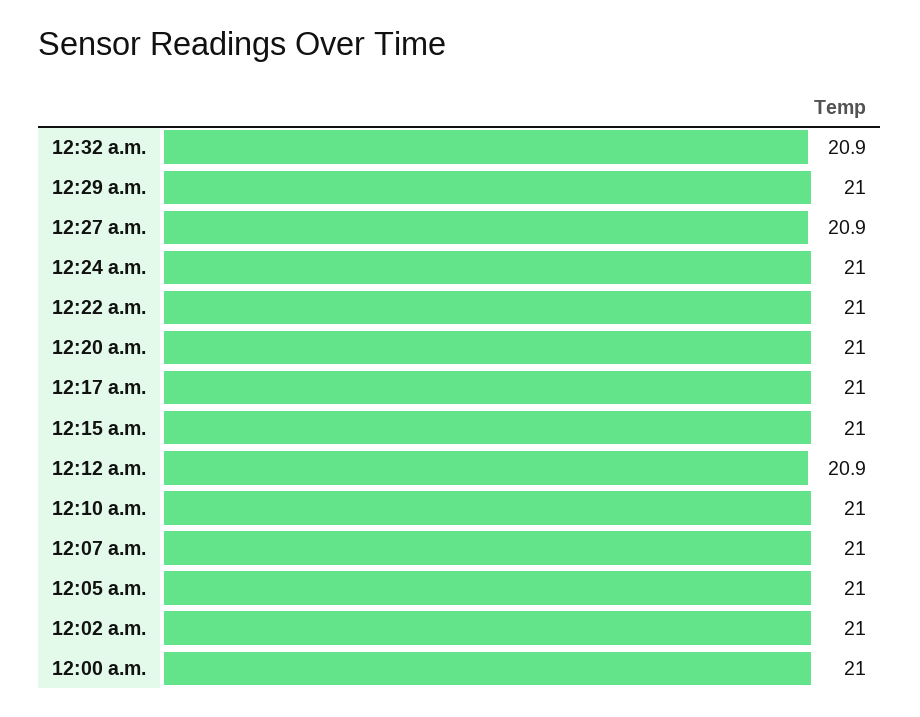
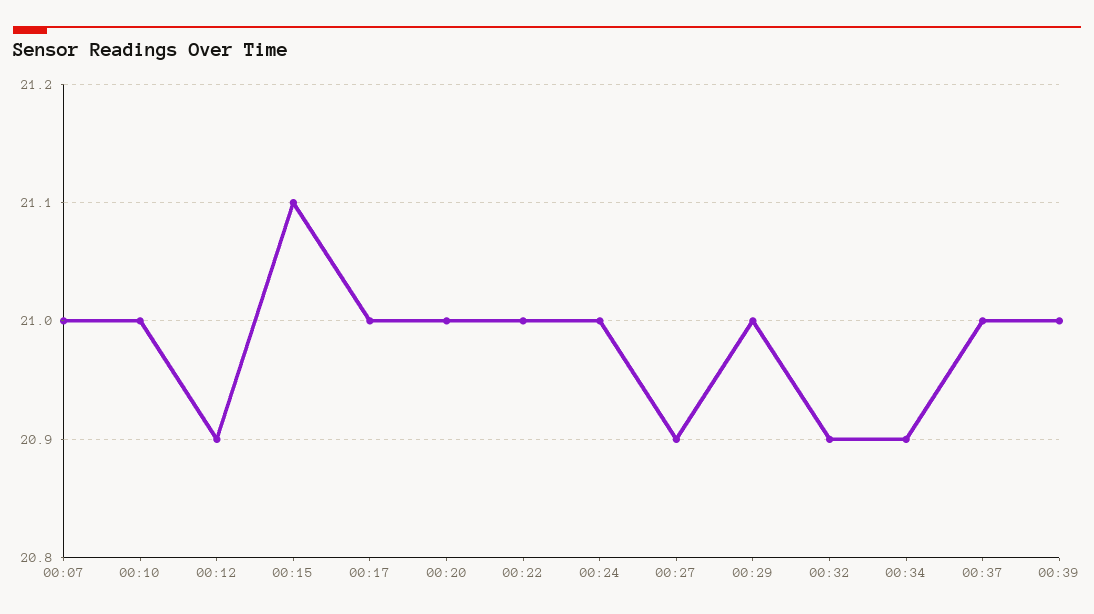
12:15 a.m.: 21 -> 21.1
12:05 a.m.: 21 -> none
12:02 a.m.: 21 -> none
12:00 a.m.: 21 -> none
00:34: none -> 20.9
00:37: none -> 21
00:39: none -> 21

